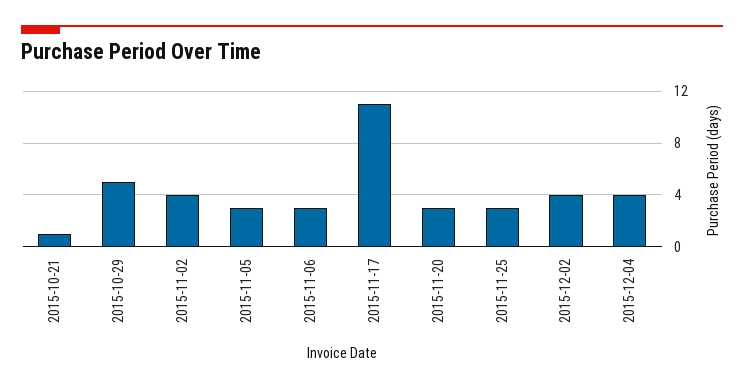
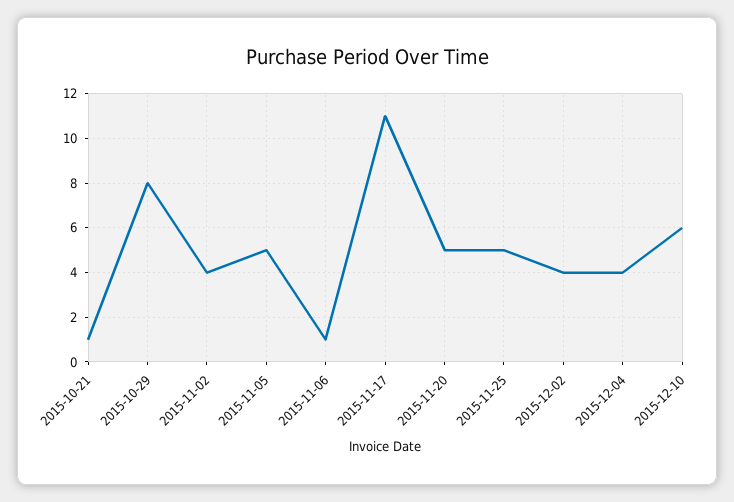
2015-10-29: 5 -> 8
2015-11-05: 3 -> 5
2015-11-06: 3 -> 1
2015-11-20: 3 -> 5
2015-11-25: 3 -> 5
2015-12-10: none -> 6

